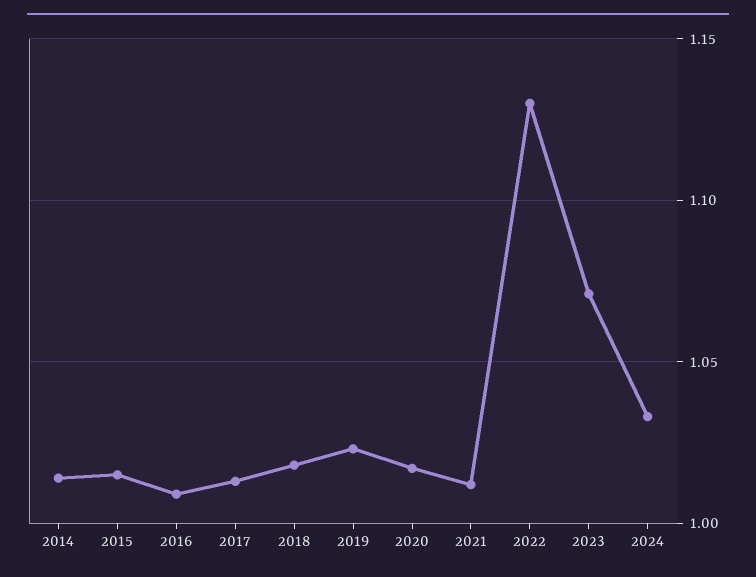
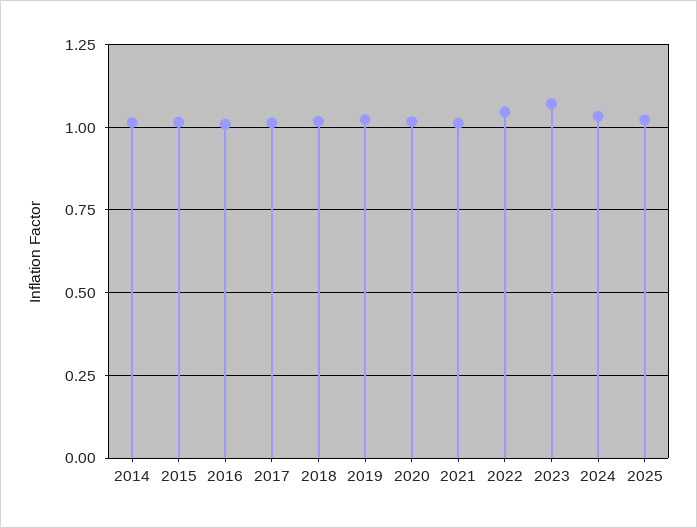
2022: 1.13 -> 1.05
2025: none -> 1.025

